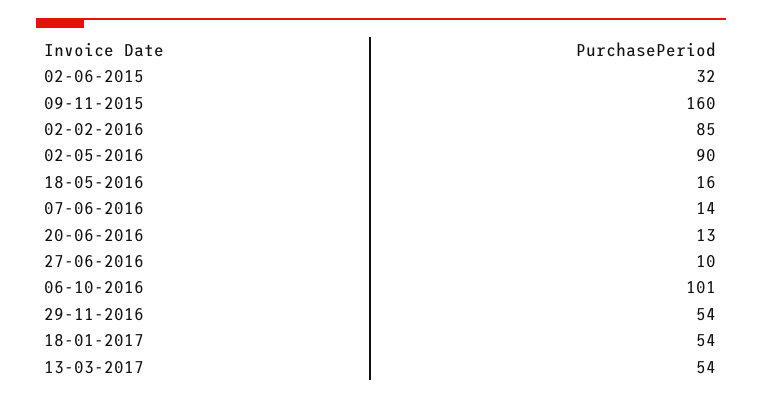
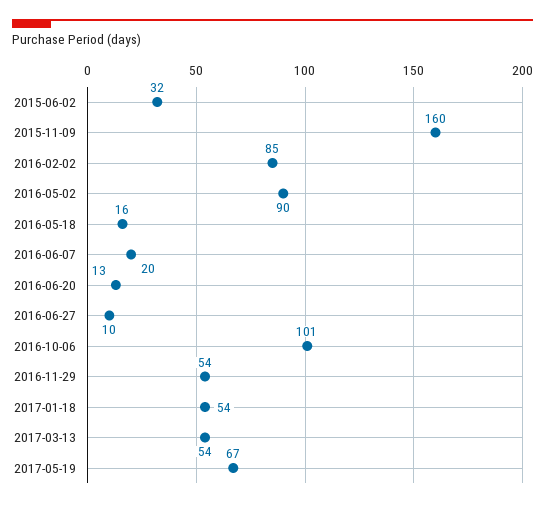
07-06-2016: 14 -> 20
2017-05-19: none -> 67

